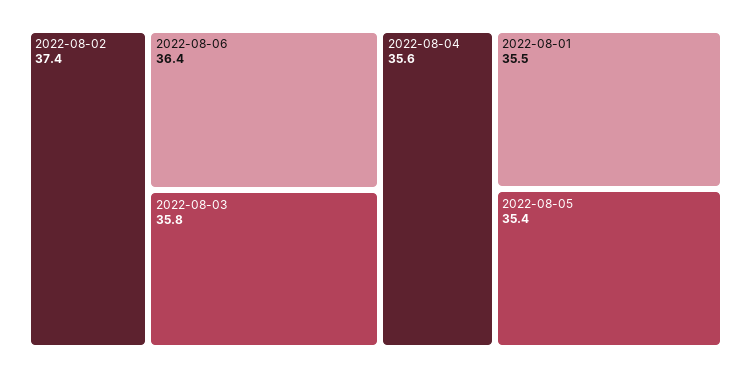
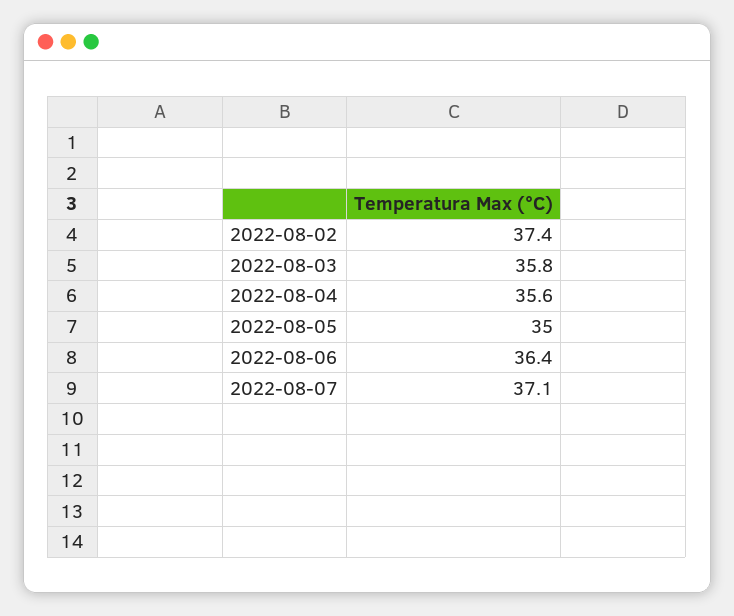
2022-08-01: 35.5 -> none
2022-08-05: 35.4 -> 35
2022-08-07: none -> 37.1

